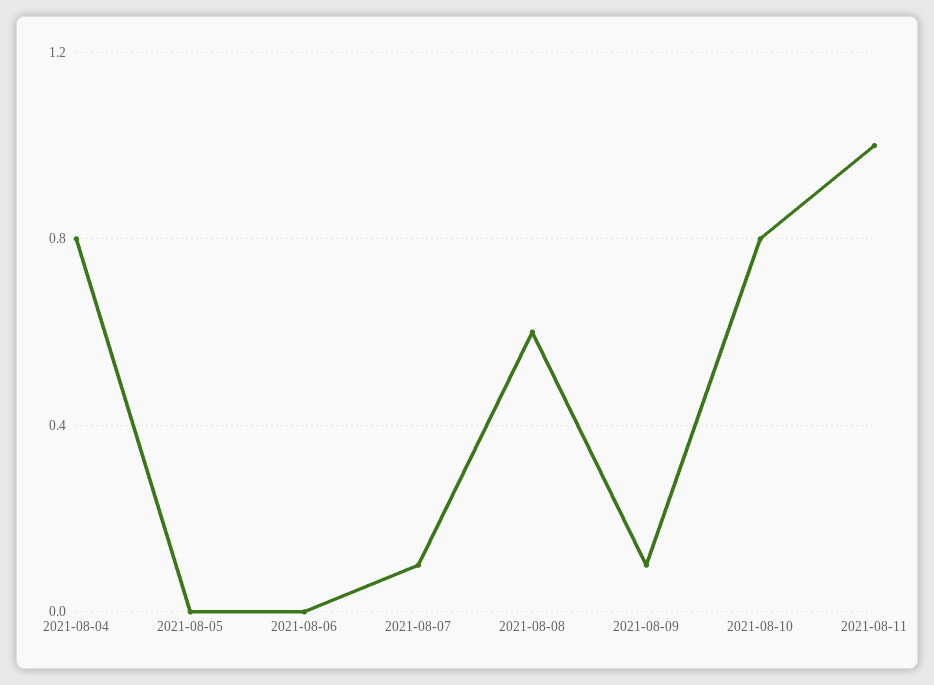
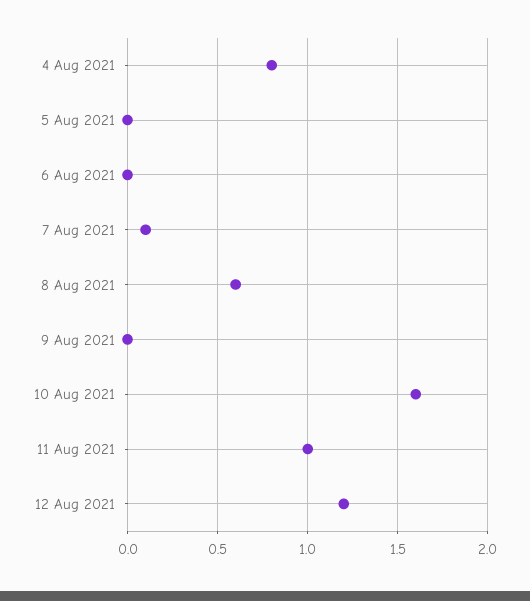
2021-08-09: 0.1 -> 0
2021-08-10: 0.8 -> 1.6
12 Aug 2021: none -> 1.2

